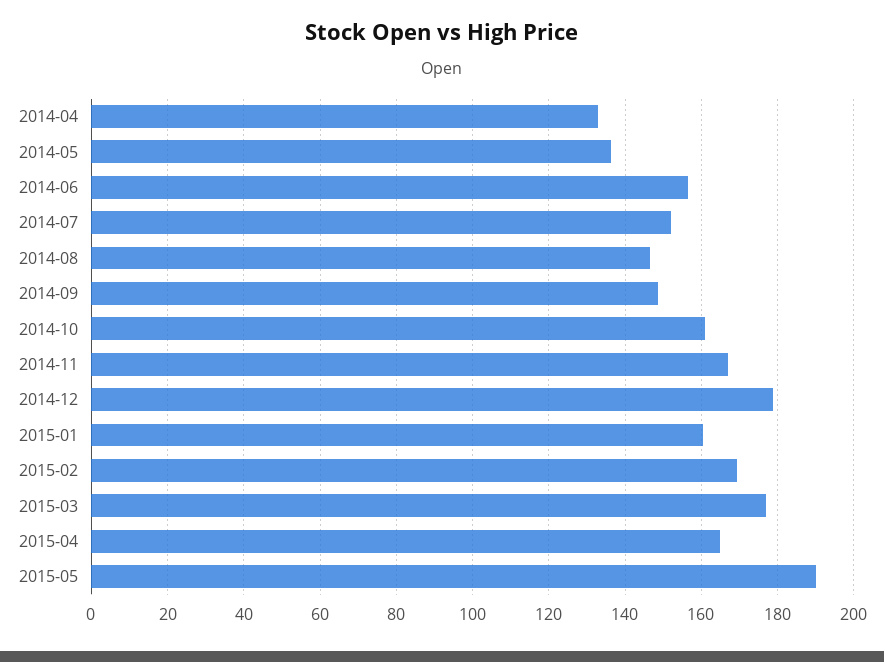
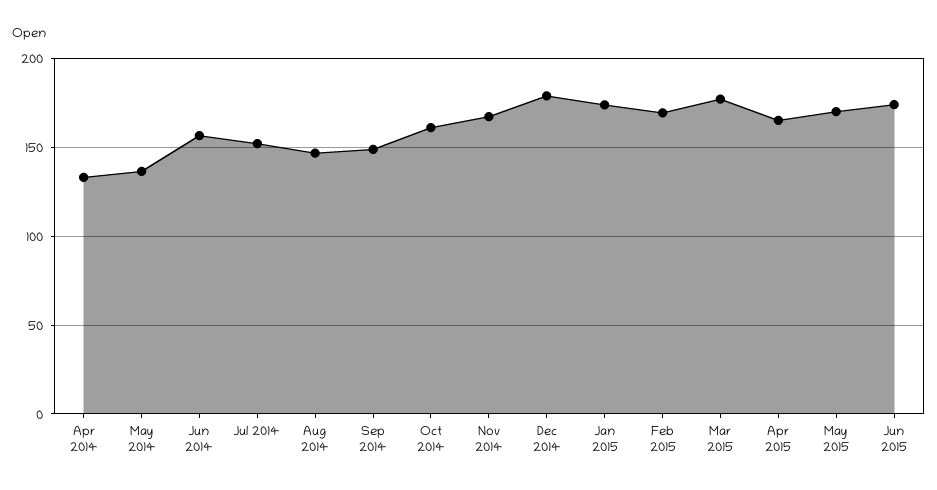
2015-01: 160 -> 175
2015-05: 190 -> 170
Jun 2015: none -> 175

